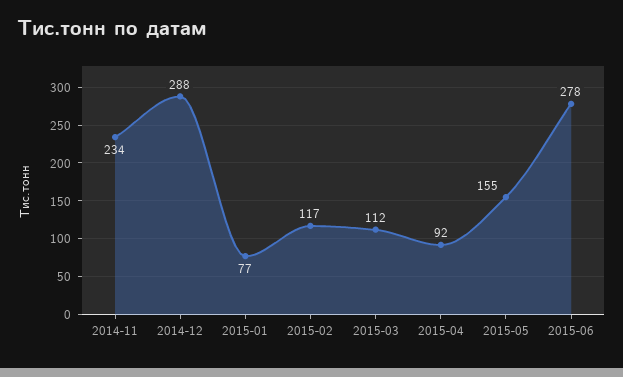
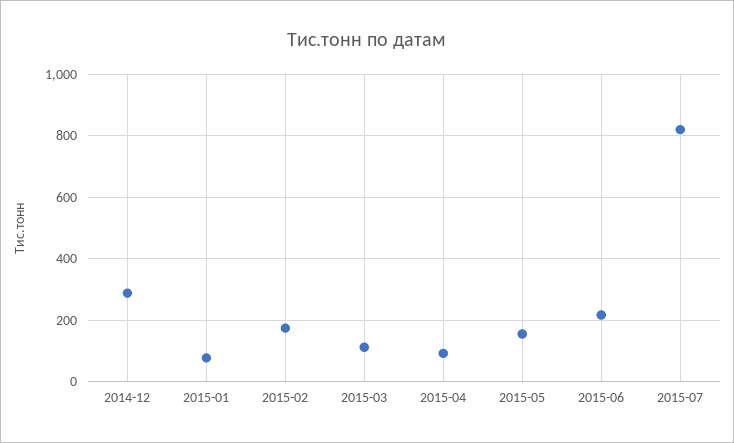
2014-11: 234 -> none
2015-02: 117 -> 180
2015-06: 278 -> 220
2015-07: none -> 820

